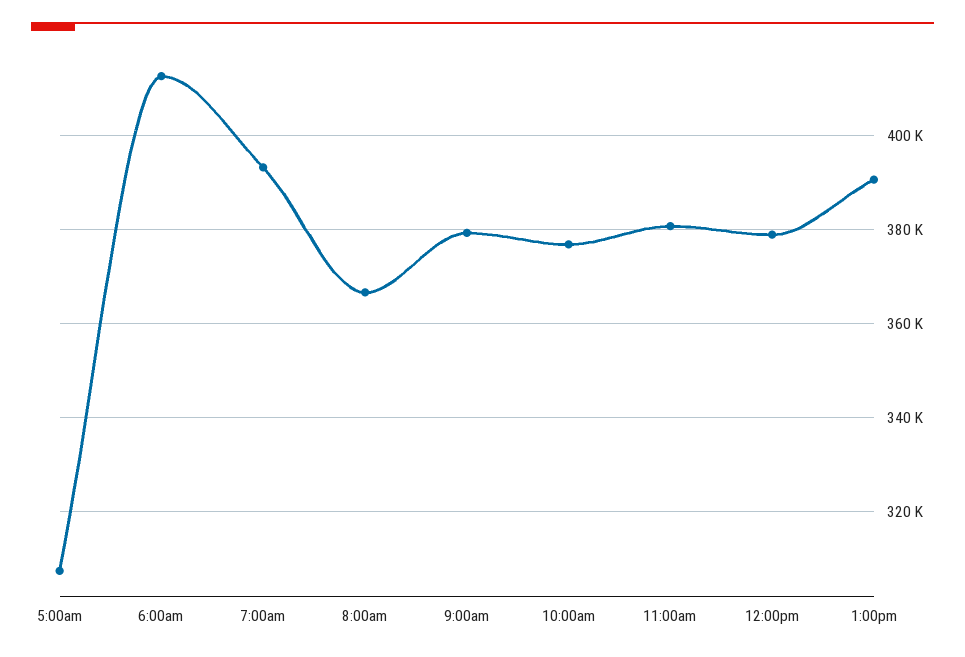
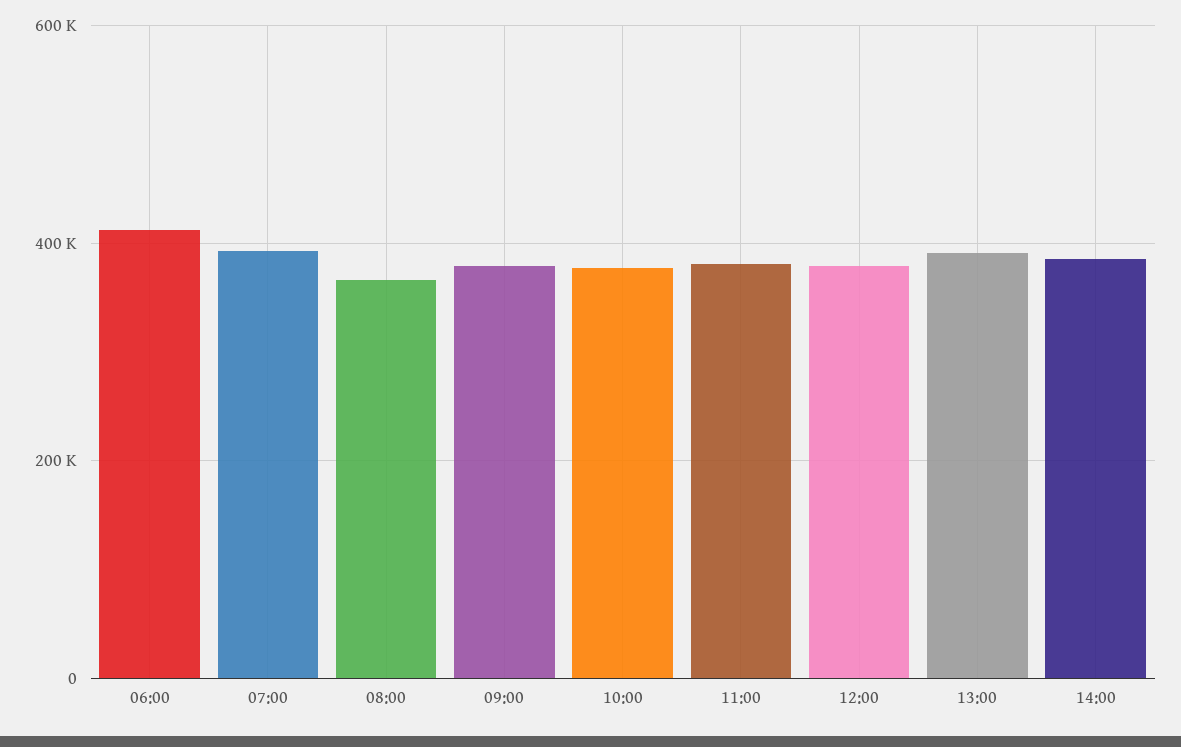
5:00am: 308000 -> none
14:00: none -> 380000

